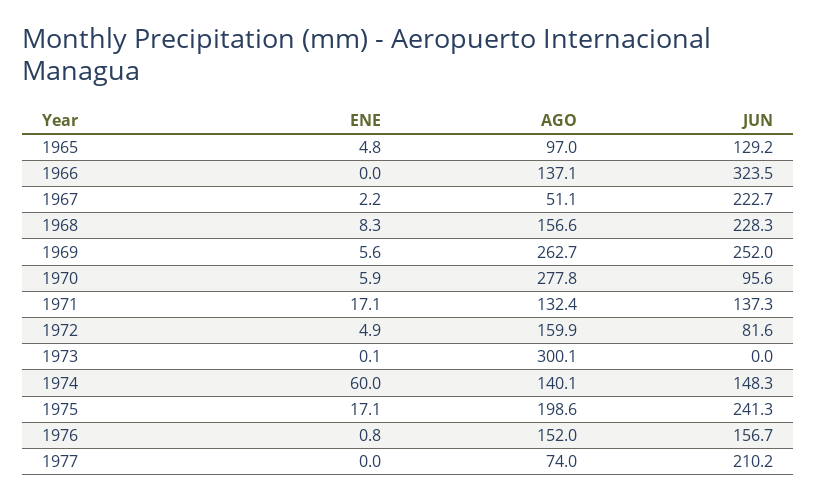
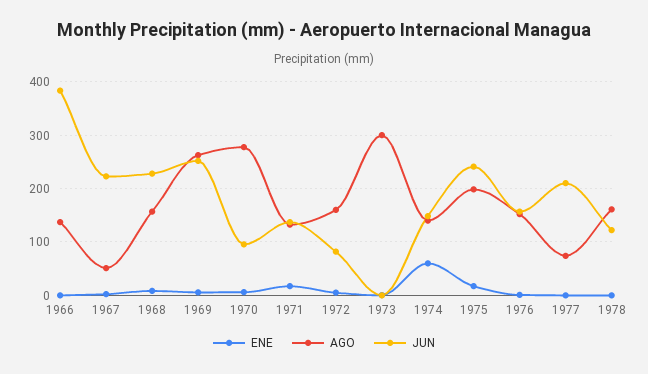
ENE, 1965: 4.8 -> none
AGO, 1965: 97 -> none
JUN, 1965: 129.2 -> none
JUN, 1966: 323.5 -> 380
ENE, 1978: none -> 0
AGO, 1978: none -> 160
JUN, 1978: none -> 120

